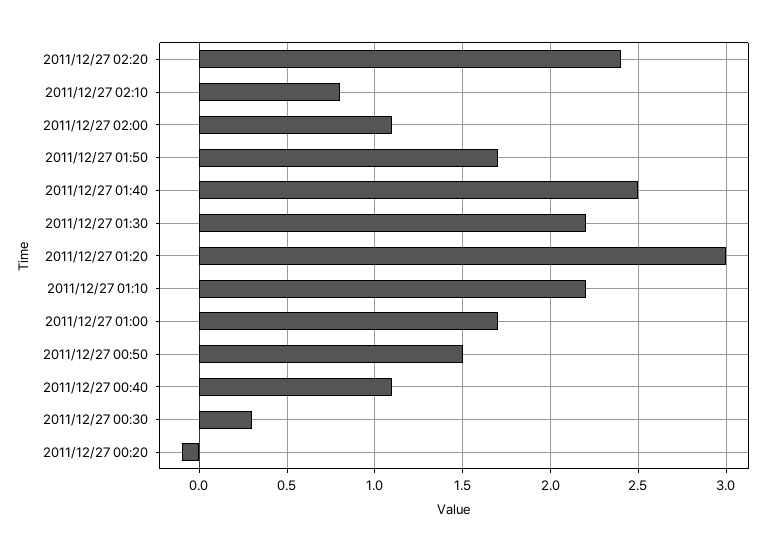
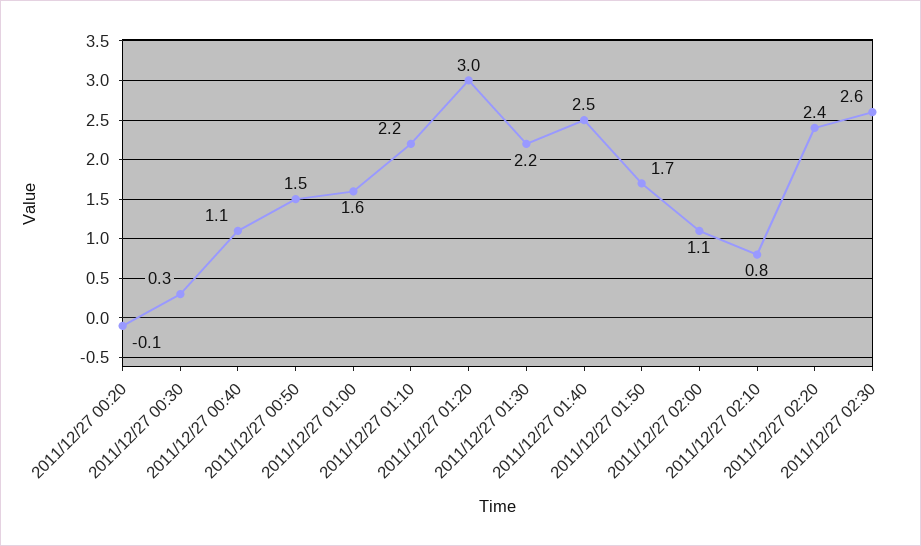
2011/12/27 01:00: 1.7 -> 1.6
2011/12/27 02:30: none -> 2.6

